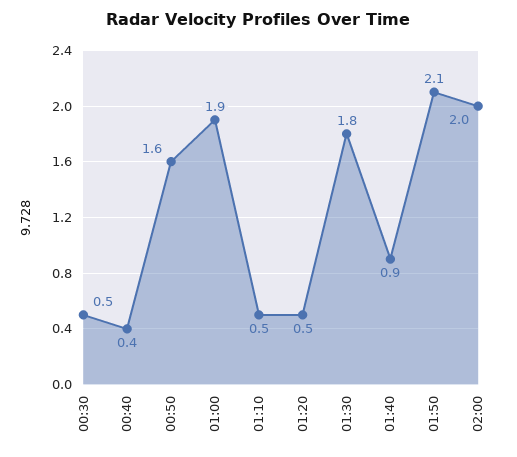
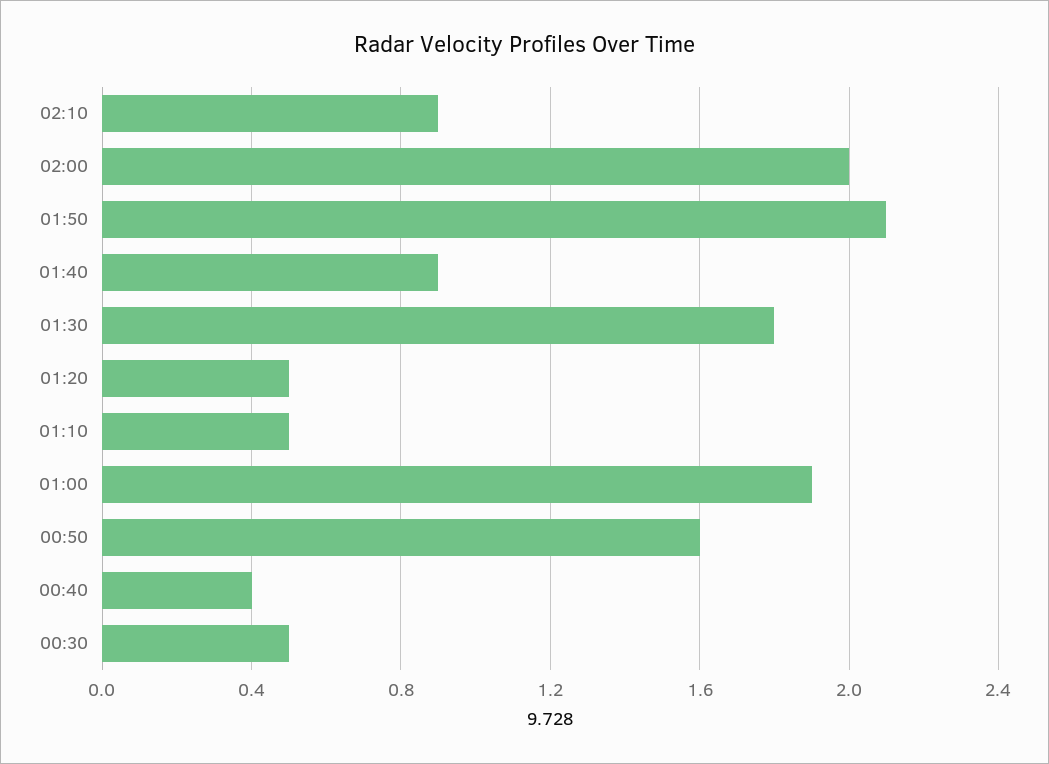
02:10: none -> 0.9

